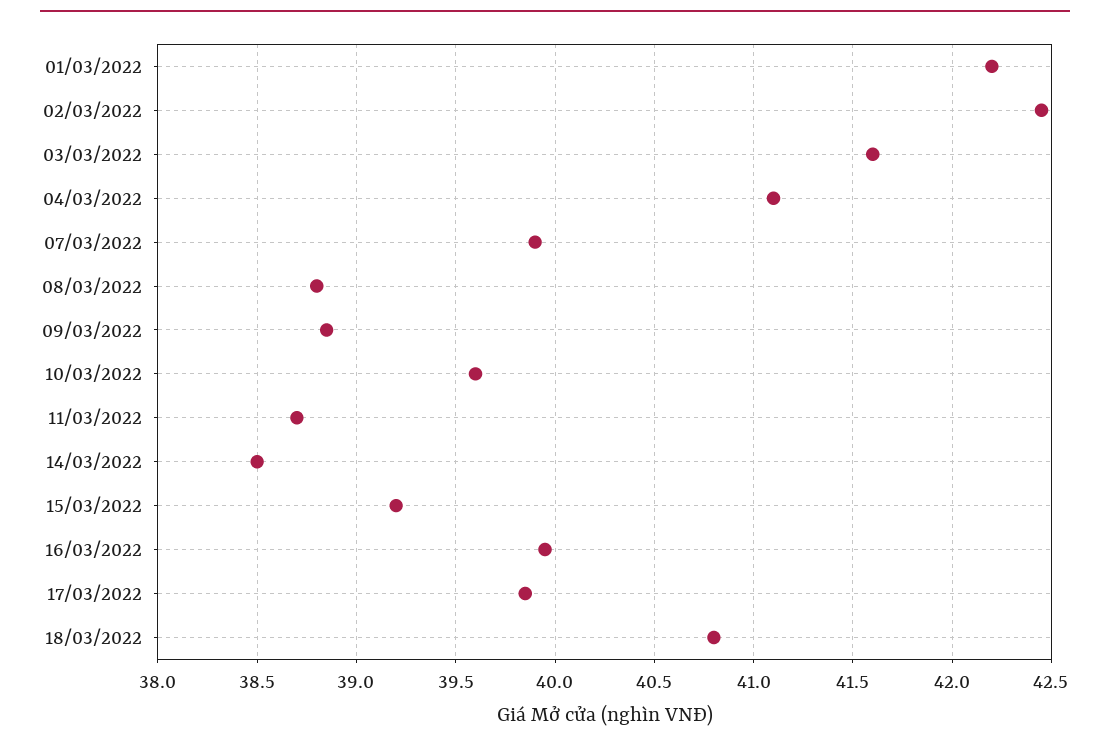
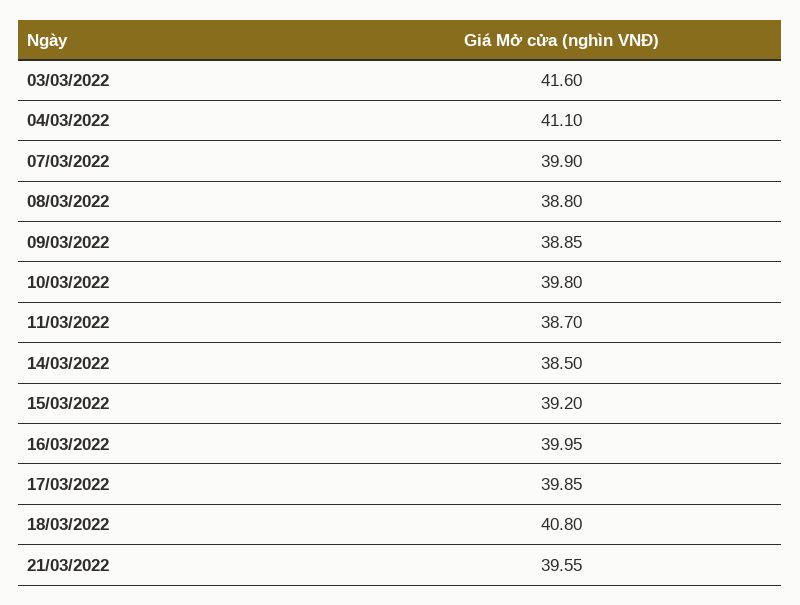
01/03/2022: 42.2 -> none
02/03/2022: 42.45 -> none
10/03/2022: 39.6 -> 39.8
21/03/2022: none -> 39.55

